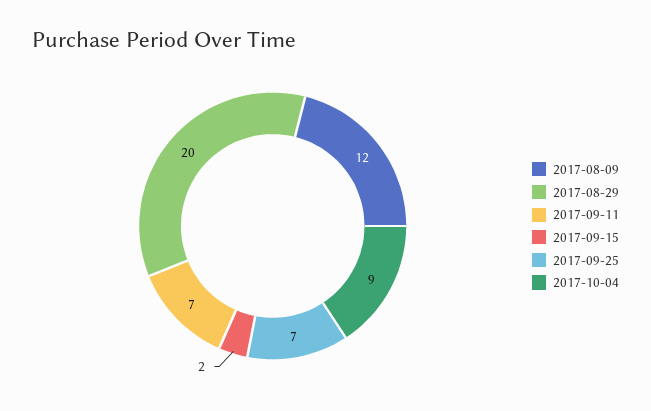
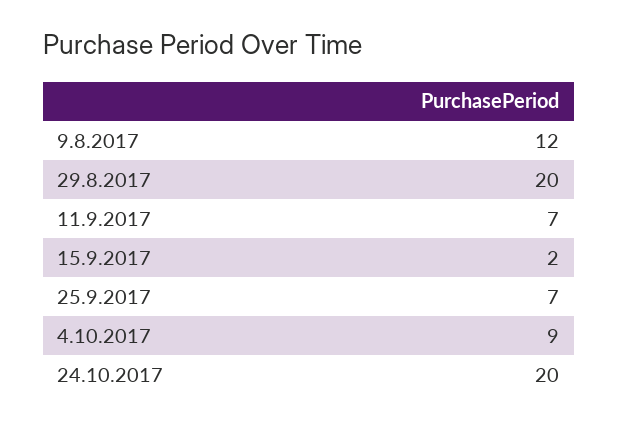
24.10.2017: none -> 20

